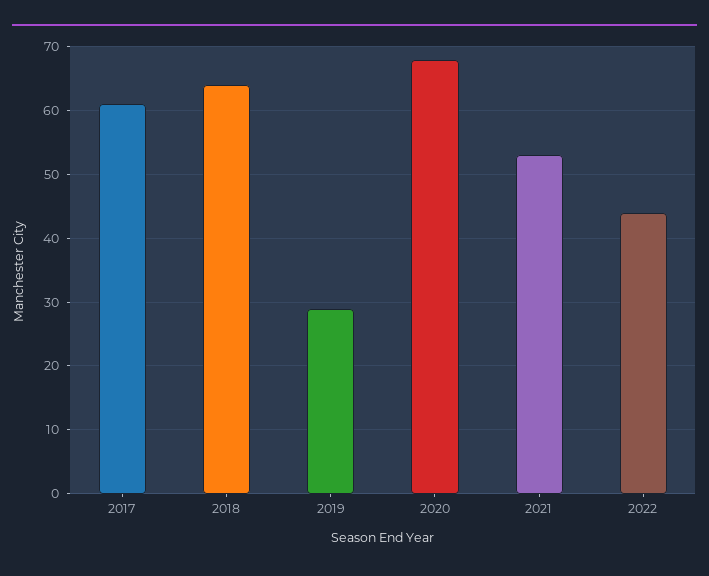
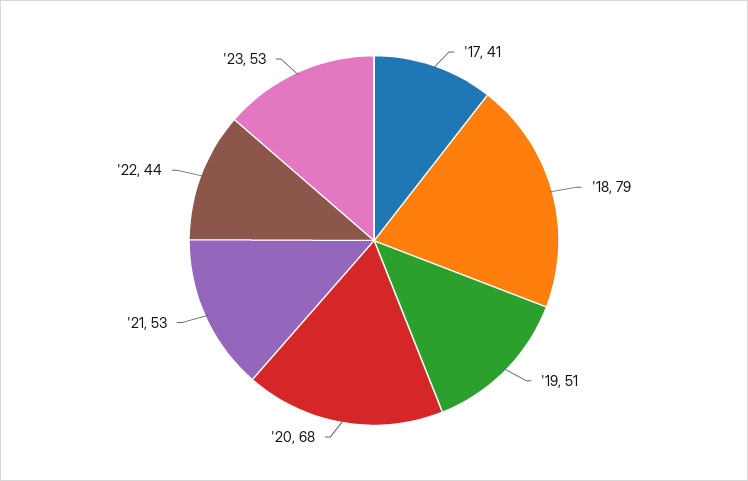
2017: 61 -> 41
2018: 64 -> 79
2019: 29 -> 51
'23: none -> 53

